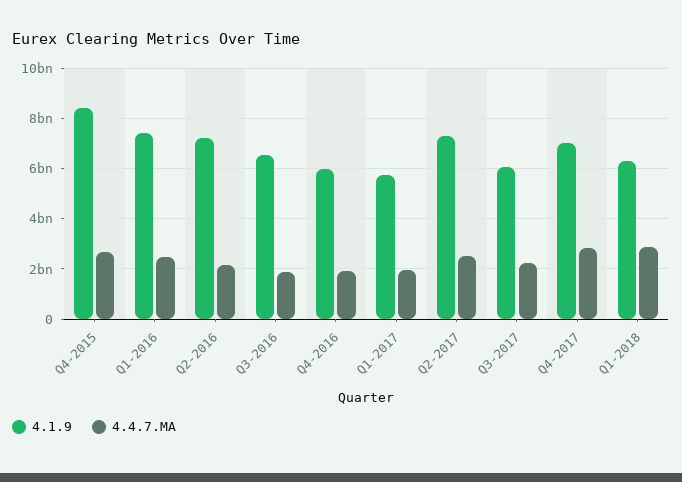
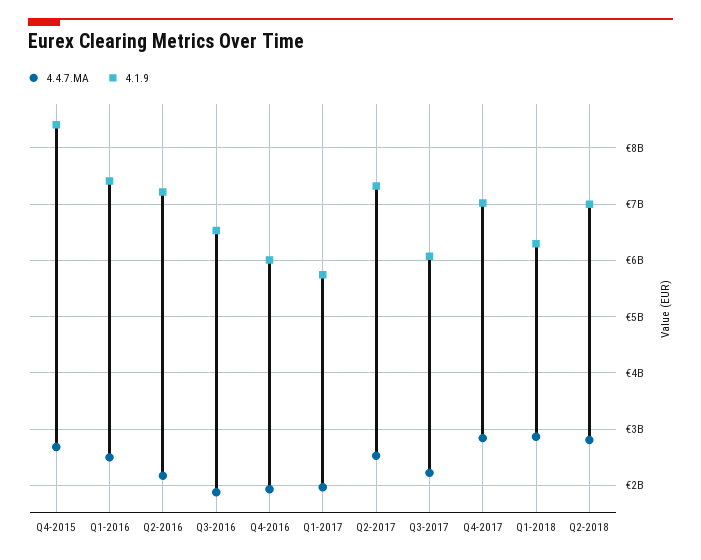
4.4.7.MA, Q2-2018: none -> 2800000000
4.1.9, Q2-2018: none -> 7000000000

